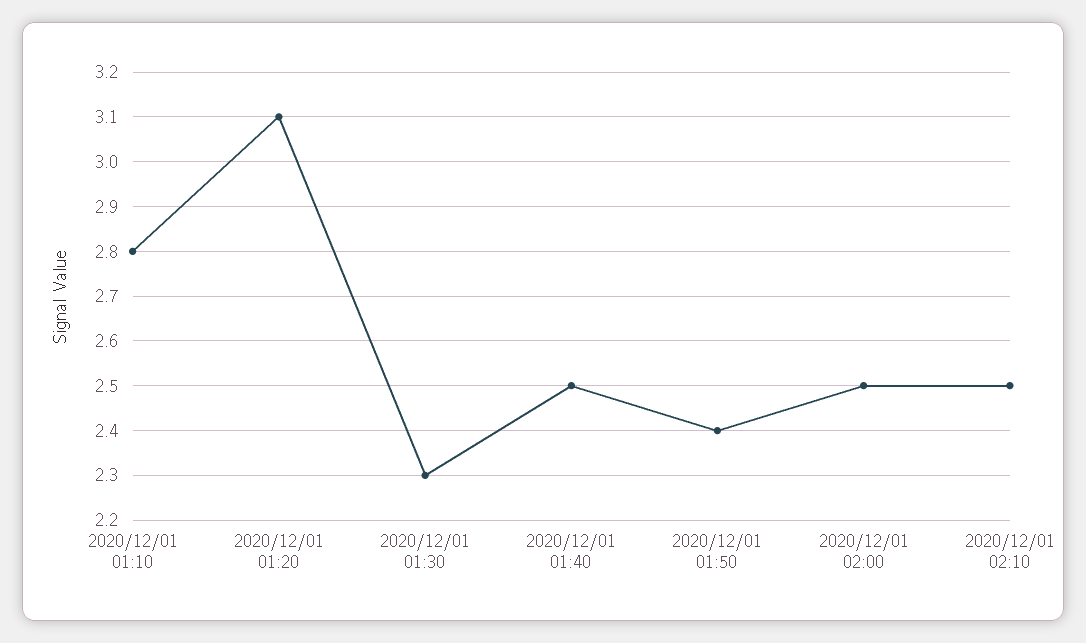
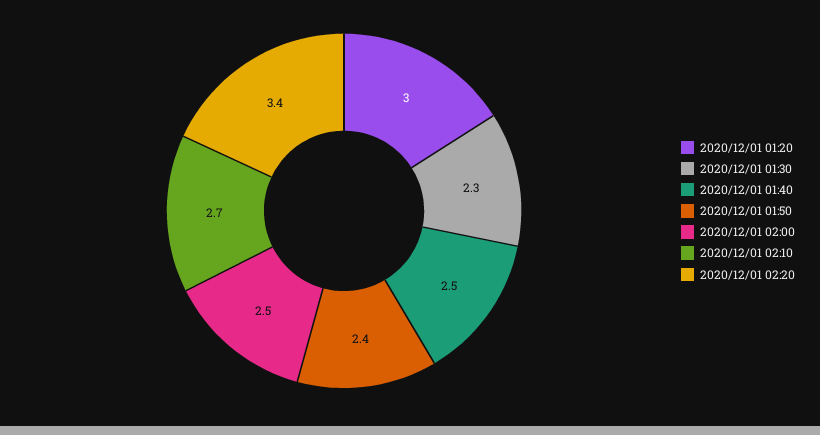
2020/12/01 01:10: 2.8 -> none
2020/12/01 01:20: 3.1 -> 3
2020/12/01 02:10: 2.5 -> 2.7
2020/12/01 02:20: none -> 3.4

